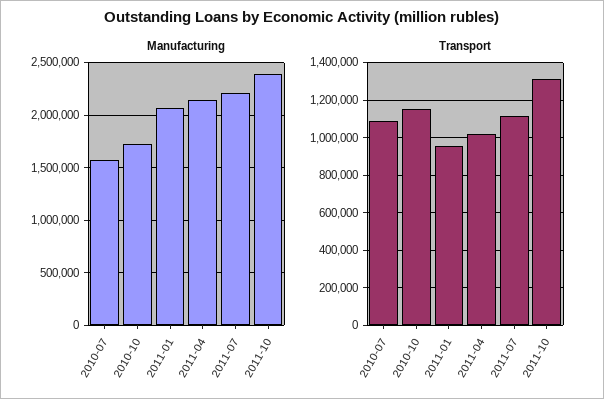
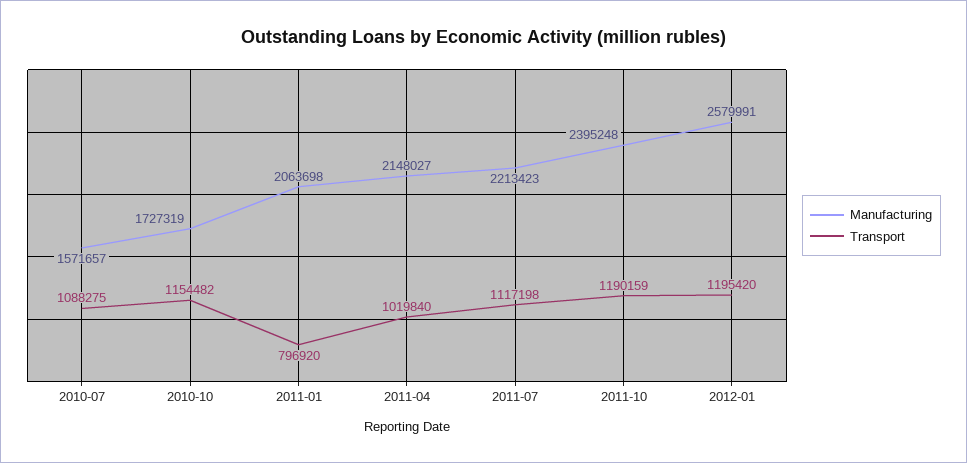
Transport, 2011-01: 950000 -> 796920
Transport, 2011-10: 1300000 -> 1190159
Manufacturing, 2012-01: none -> 2579991
Transport, 2012-01: none -> 1195420

